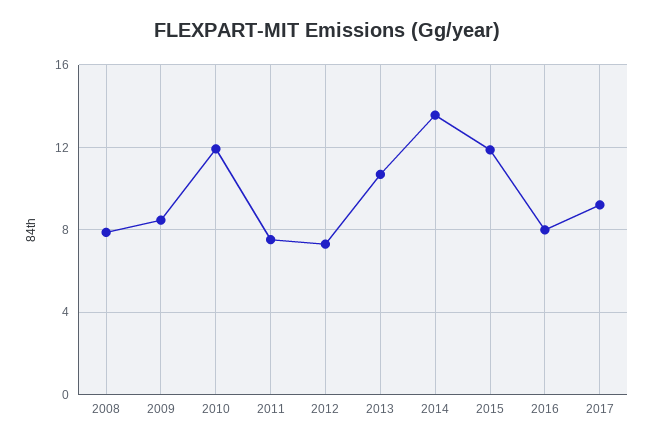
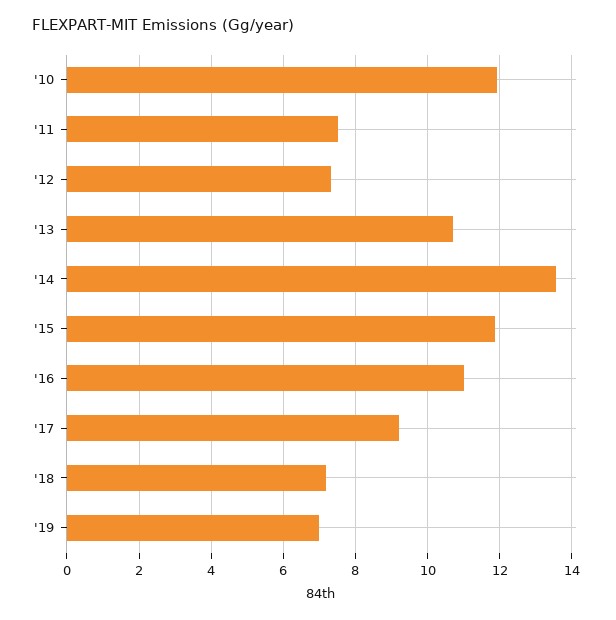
2008: 8 -> none
2009: 8.5 -> none
2016: 8 -> 11
'18: none -> 7.2
'19: none -> 7

